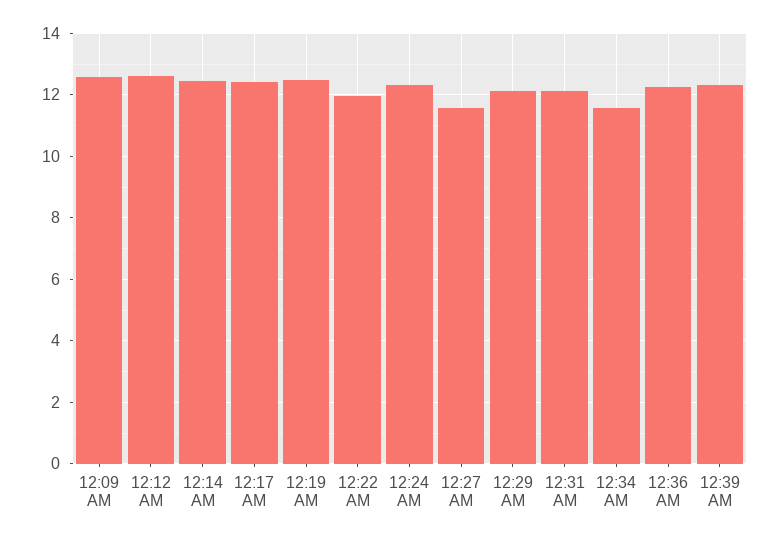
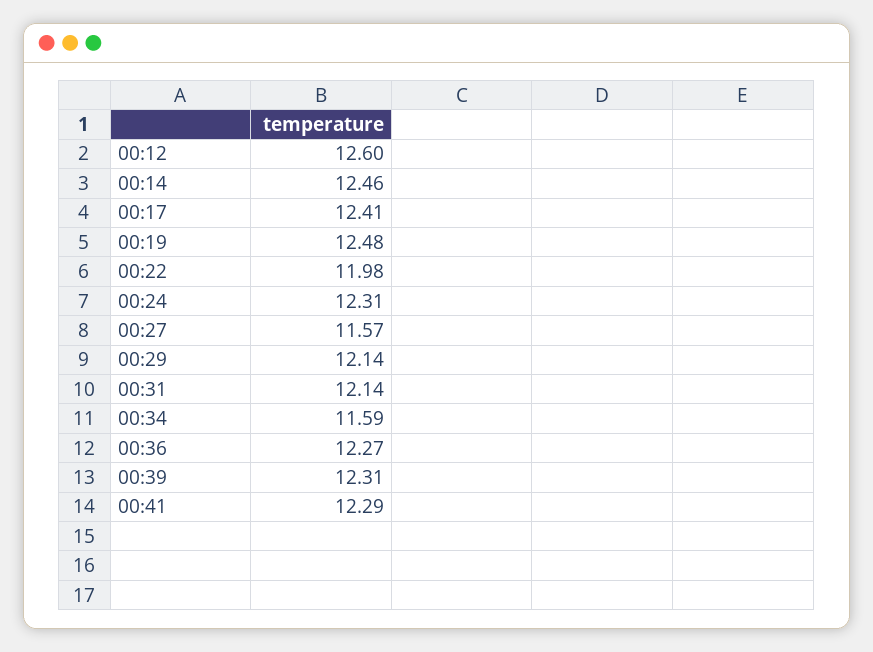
12:09 AM: 12.6 -> none
00:41: none -> 12.29

